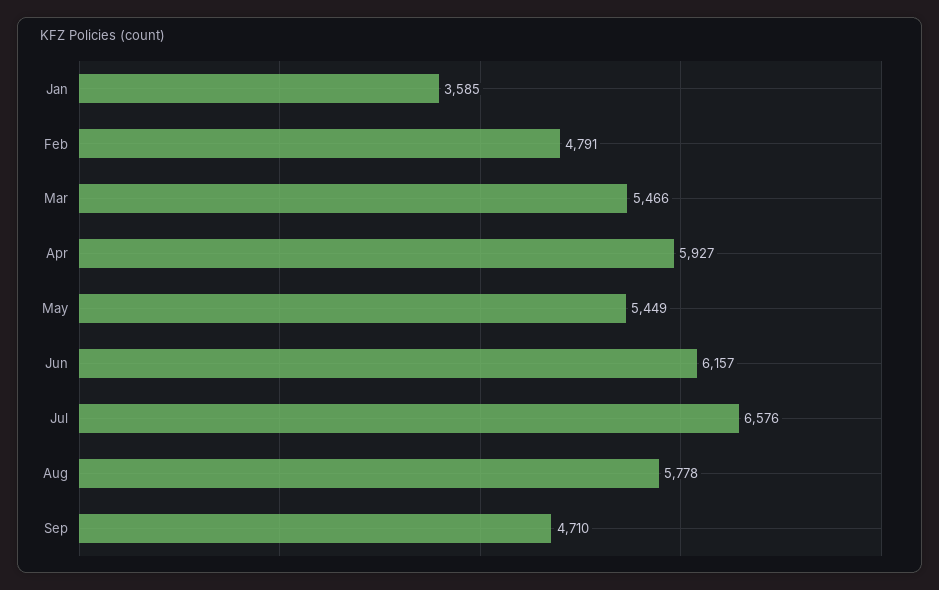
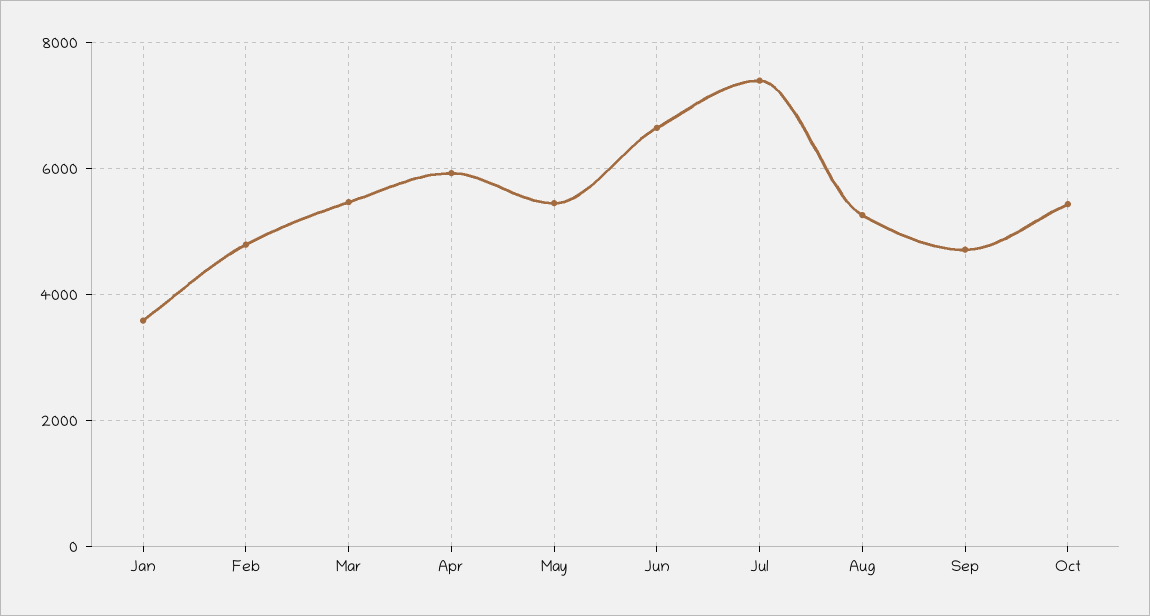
Jun: 6157 -> 6600
Jul: 6576 -> 7400
Aug: 5778 -> 5200
Oct: none -> 5400

